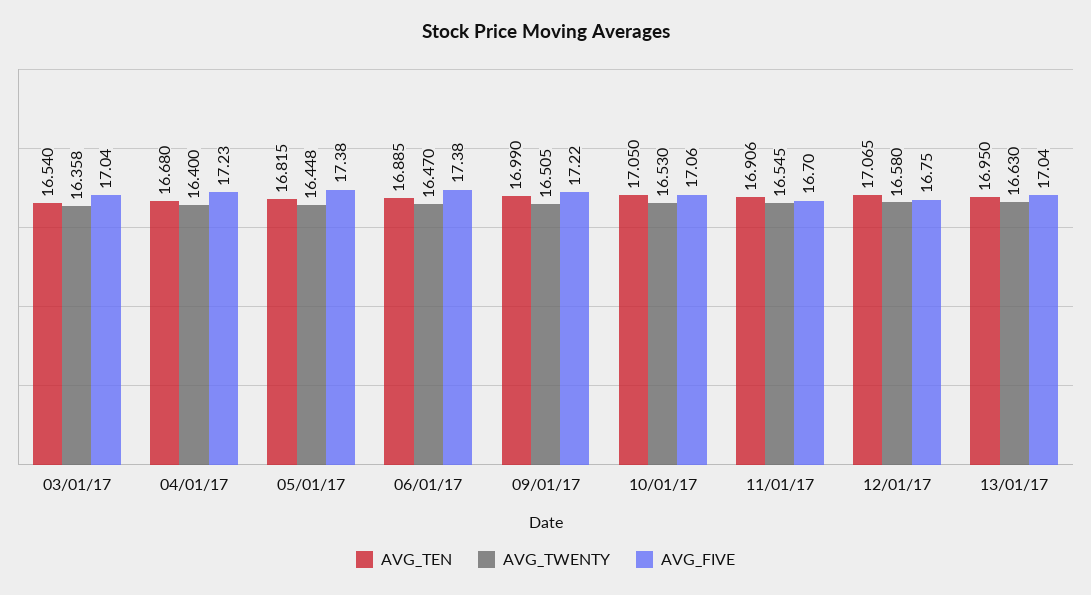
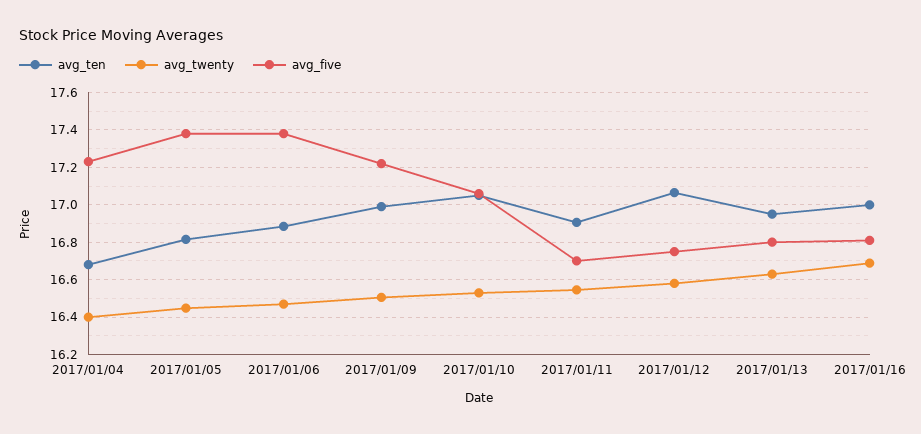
AVG_TEN, 03/01/17: 16.54 -> none
AVG_TWENTY, 03/01/17: 16.358 -> none
AVG_FIVE, 03/01/17: 17.04 -> none
AVG_FIVE, 13/01/17: 17.04 -> 16.8
AVG_TEN, 2017/01/16: none -> 17
AVG_TWENTY, 2017/01/16: none -> 16.7
AVG_FIVE, 2017/01/16: none -> 16.8

